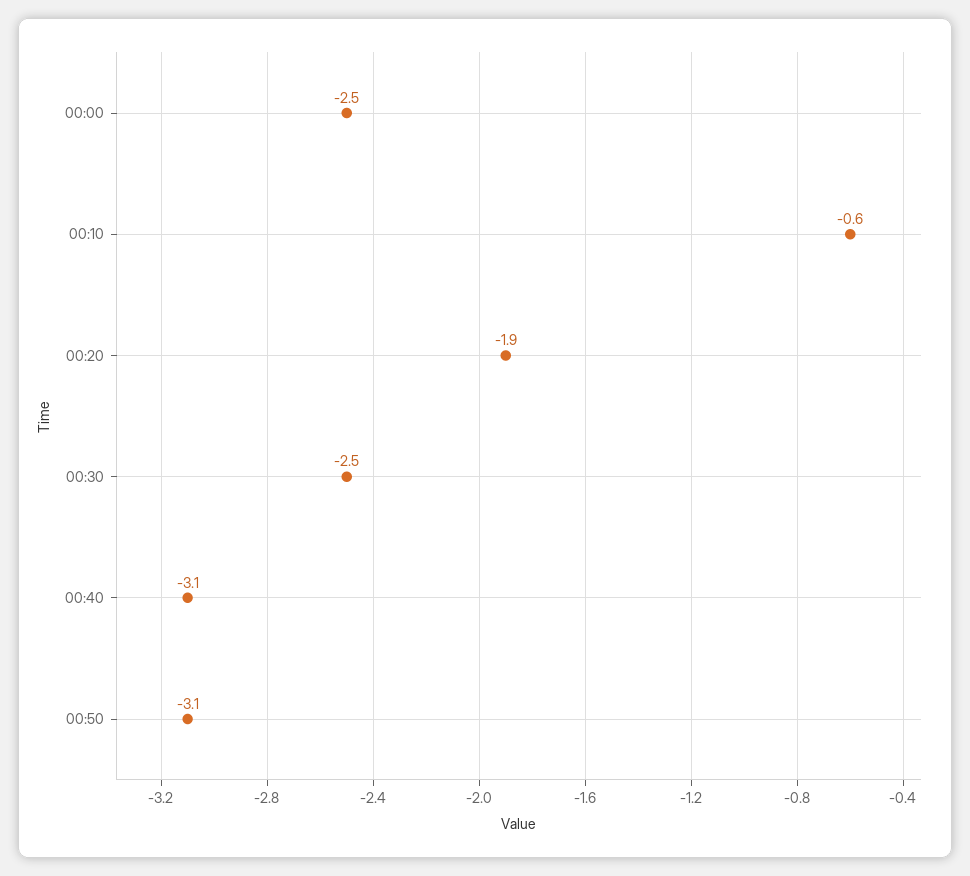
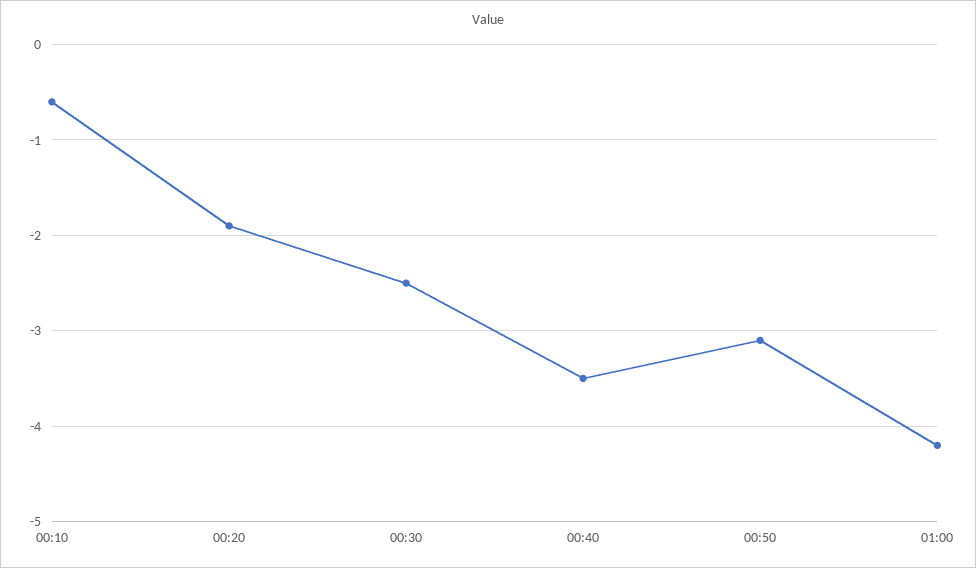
00:00: -2.5 -> none
00:40: -3.1 -> -3.5
01:00: none -> -4.2

